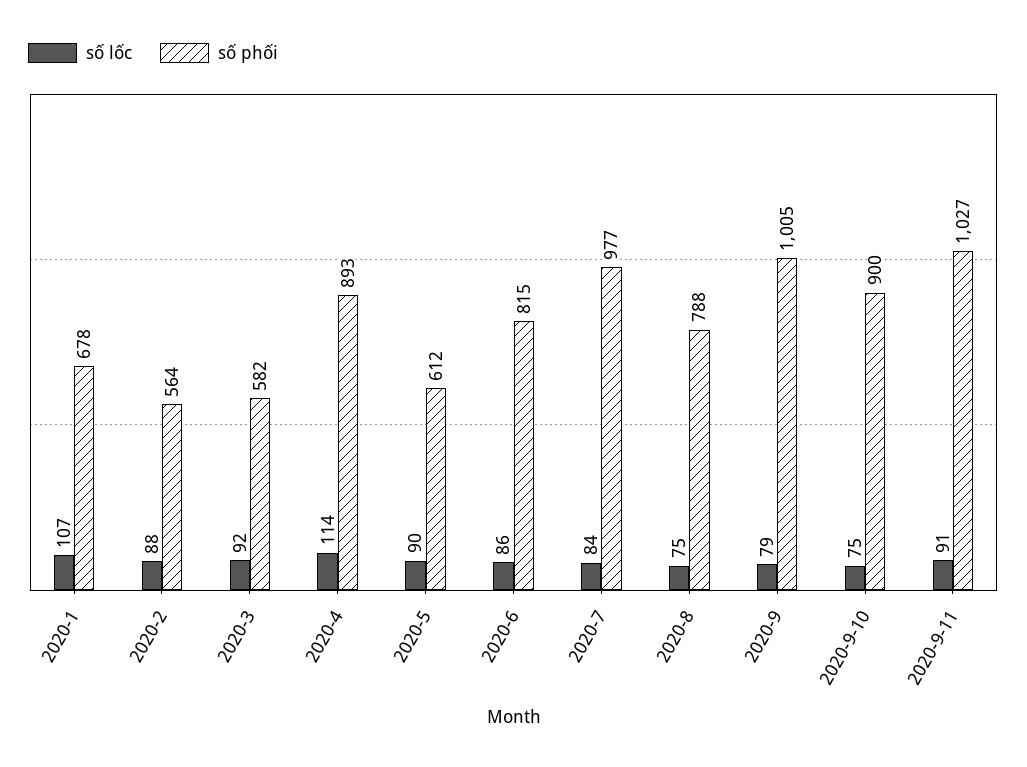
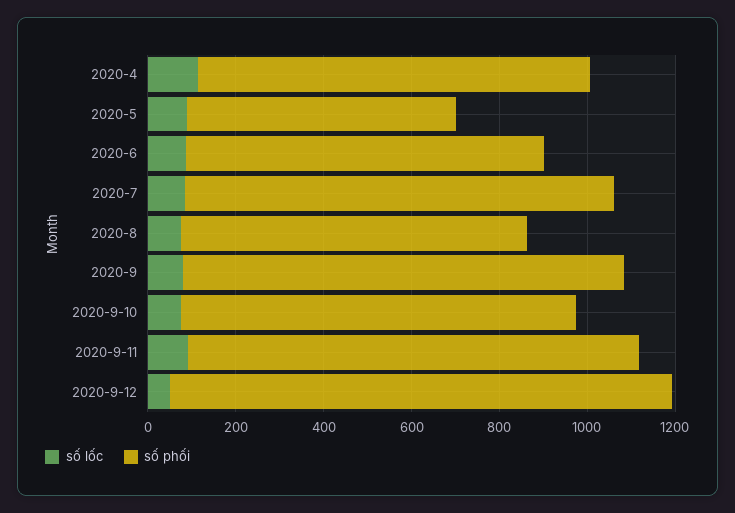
số lốc, 2020-1: 107 -> none
số phối, 2020-1: 678 -> none
số lốc, 2020-2: 88 -> none
số phối, 2020-2: 564 -> none
số lốc, 2020-3: 92 -> none
số phối, 2020-3: 582 -> none
số lốc, 2020-9-12: none -> 50
số phối, 2020-9-12: none -> 1150

